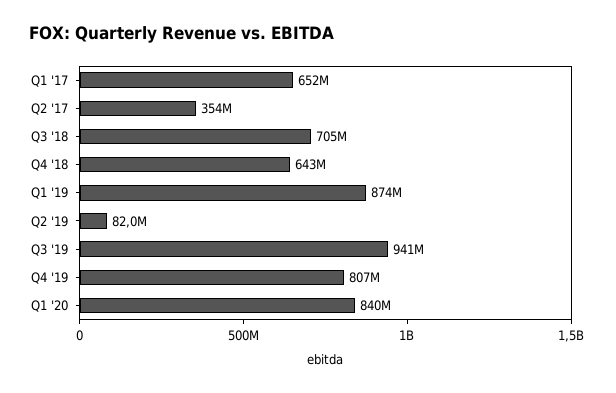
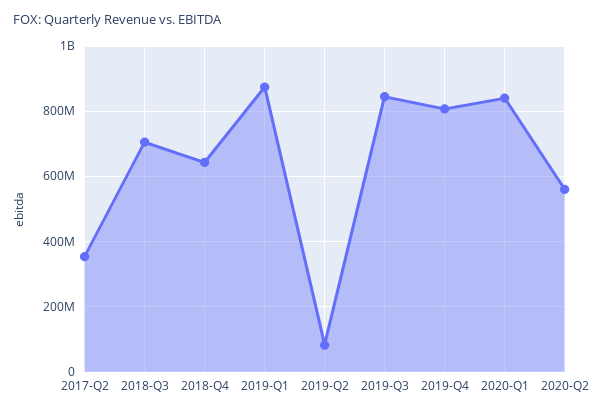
Q1 '17: 652000000 -> none
Q3 '19: 941000000 -> 840000000
2020-Q2: none -> 560000000

